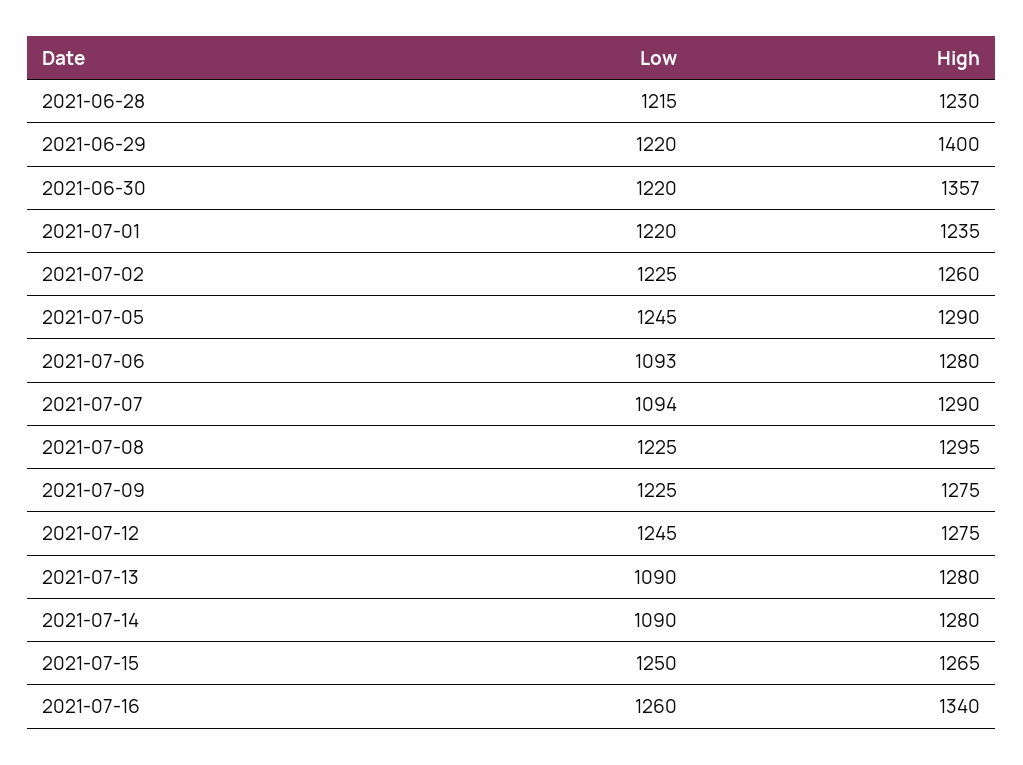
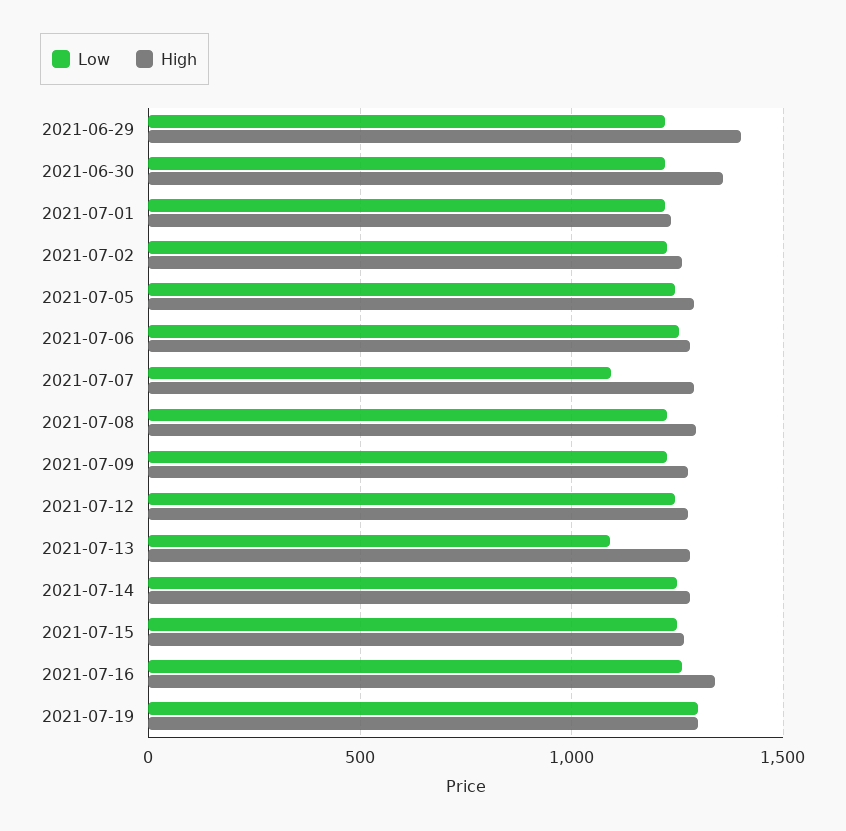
Low, 2021-06-28: 1215 -> none
High, 2021-06-28: 1230 -> none
Low, 2021-07-06: 1093 -> 1250
Low, 2021-07-14: 1090 -> 1250
Low, 2021-07-19: none -> 1300
High, 2021-07-19: none -> 1300

